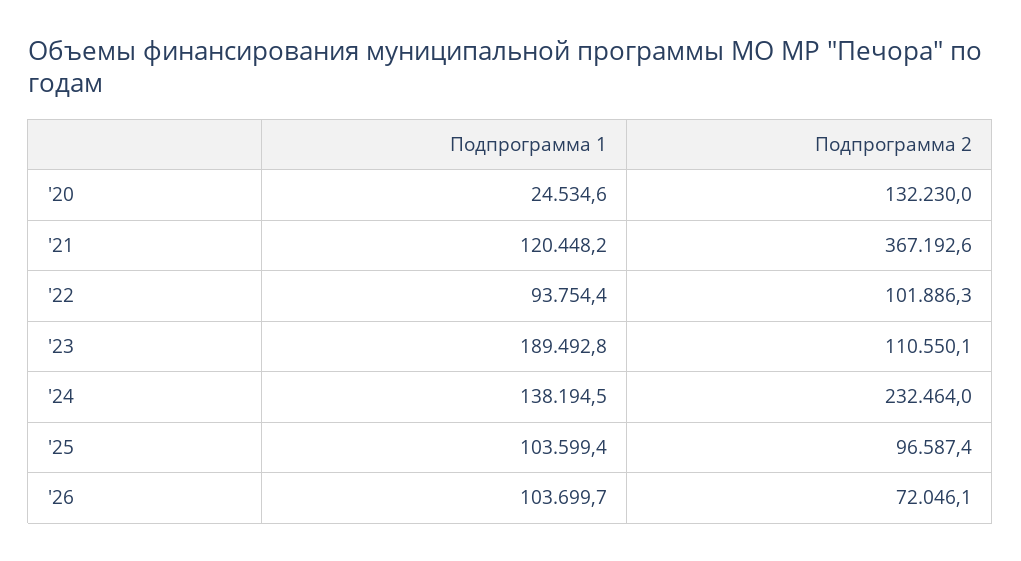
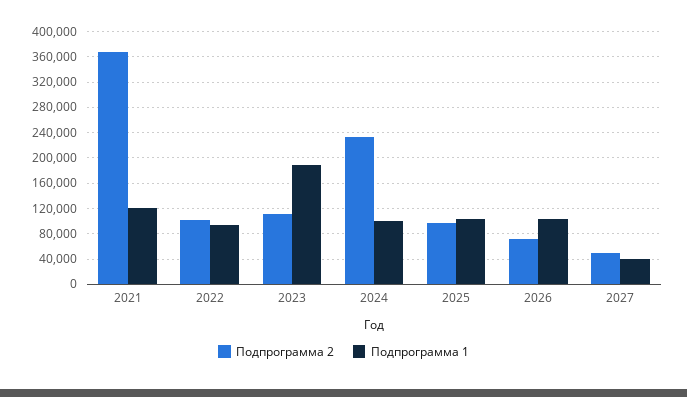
Подпрограмма 1, '20: 24534.6 -> none
Подпрограмма 2, '20: 132230 -> none
Подпрограмма 1, '24: 138194.5 -> 100000
Подпрограмма 2, 2027: none -> 50000
Подпрограмма 1, 2027: none -> 40000

